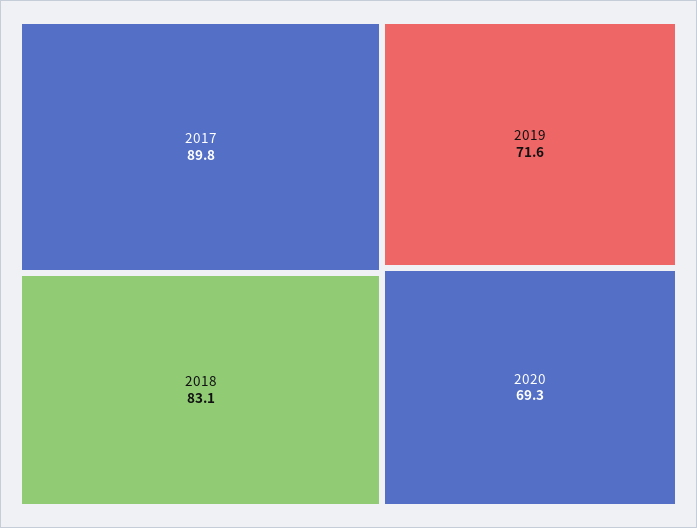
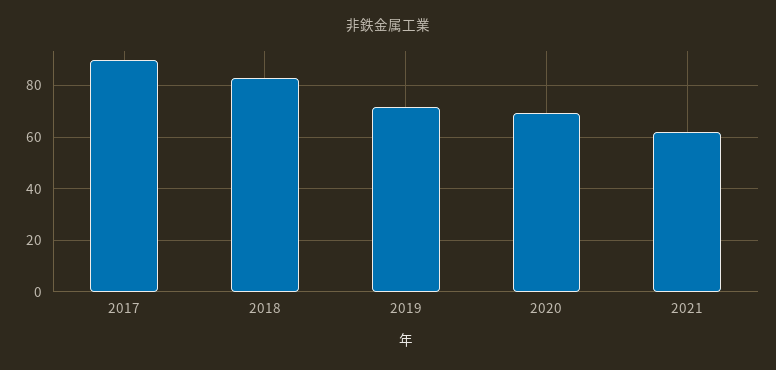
2021: none -> 62.5

